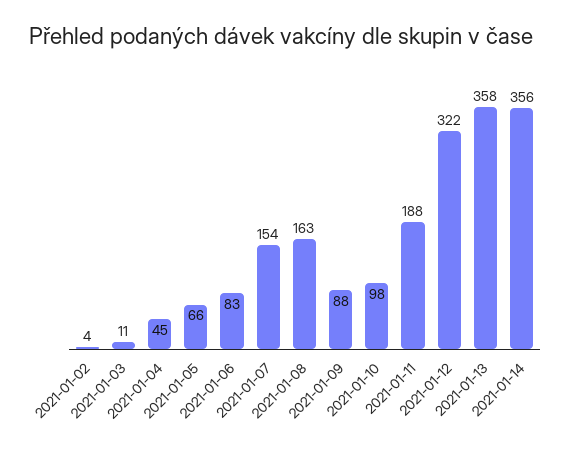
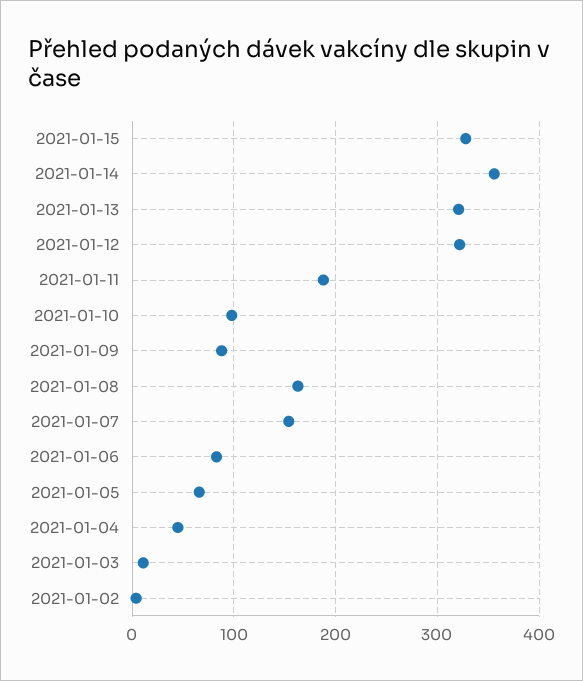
2021-01-13: 358 -> 320
2021-01-15: none -> 330

